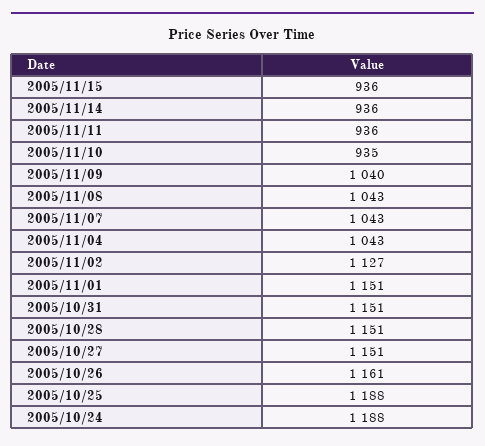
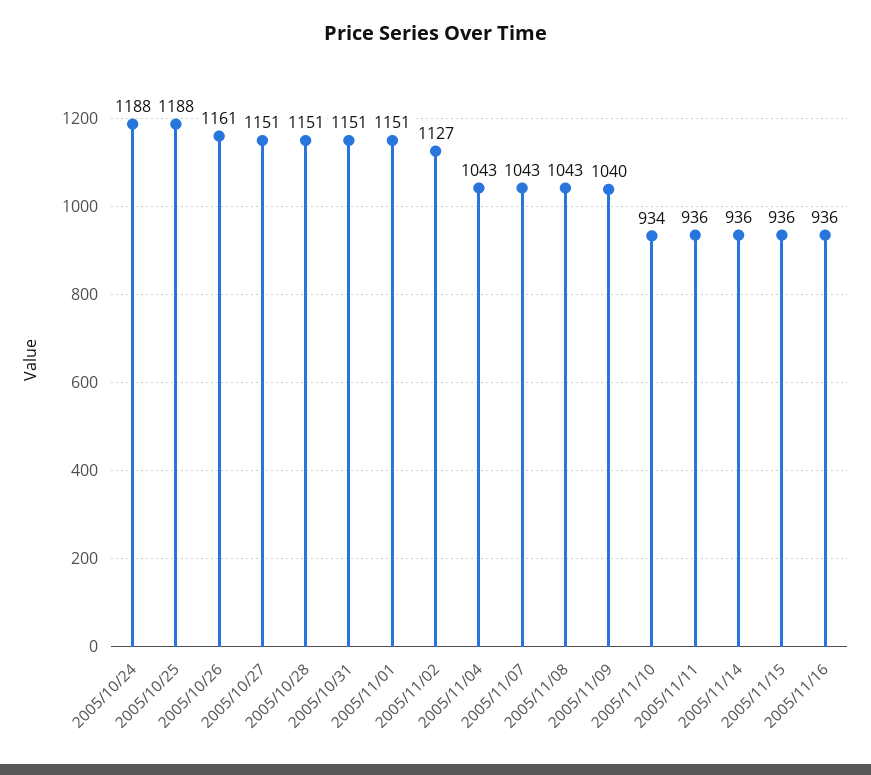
2005/11/10: 935 -> 934
2005/11/16: none -> 936

